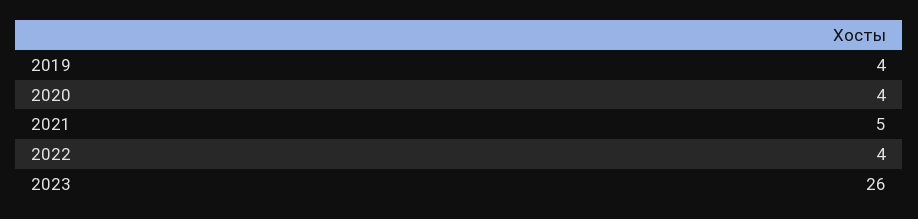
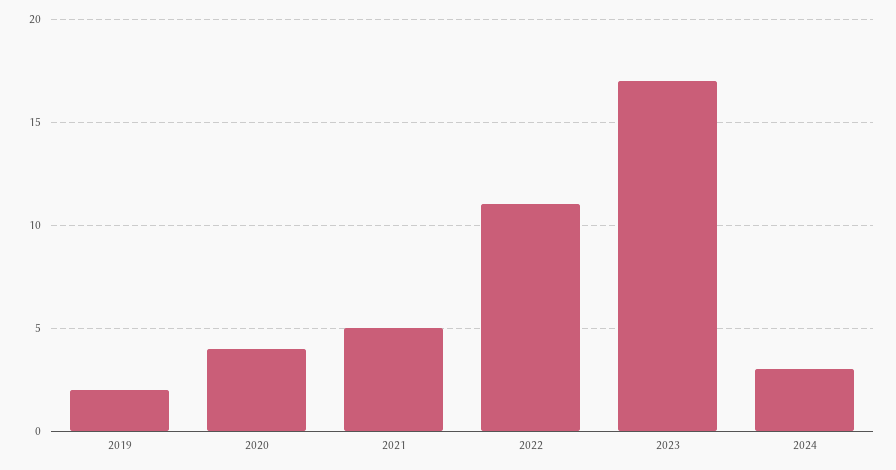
2019: 4 -> 2
2022: 4 -> 11
2023: 26 -> 17
2024: none -> 3

